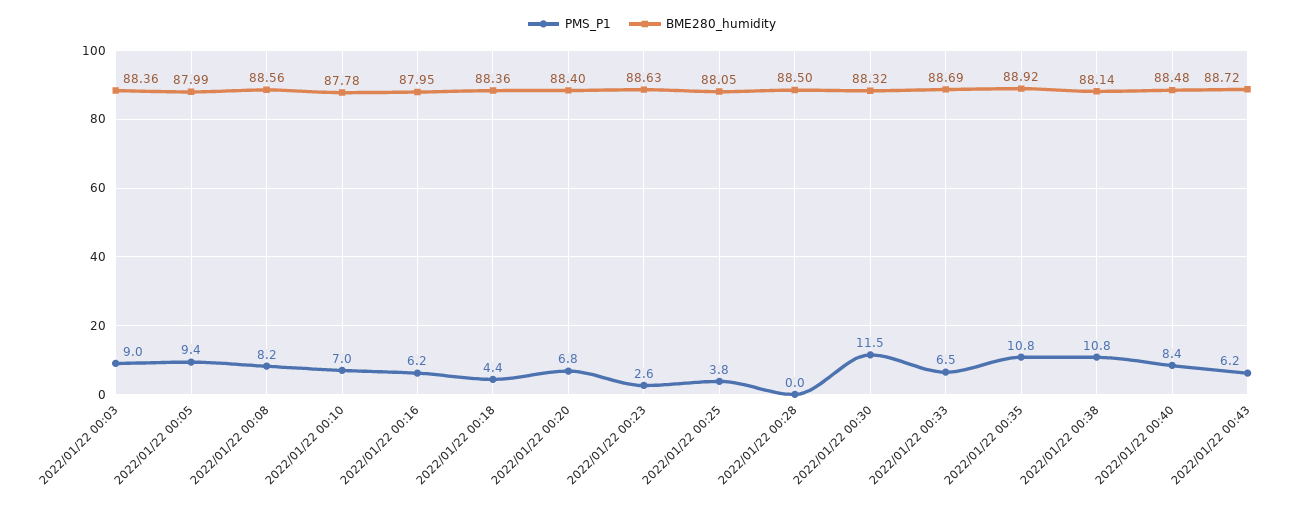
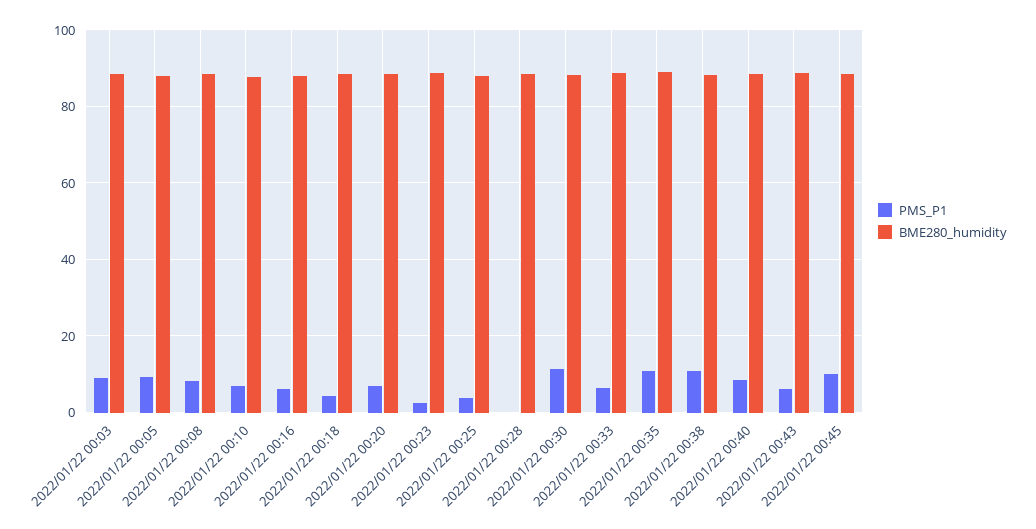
PMS_P1, 2022/01/22 00:45: none -> 10
BME280_humidity, 2022/01/22 00:45: none -> 88

